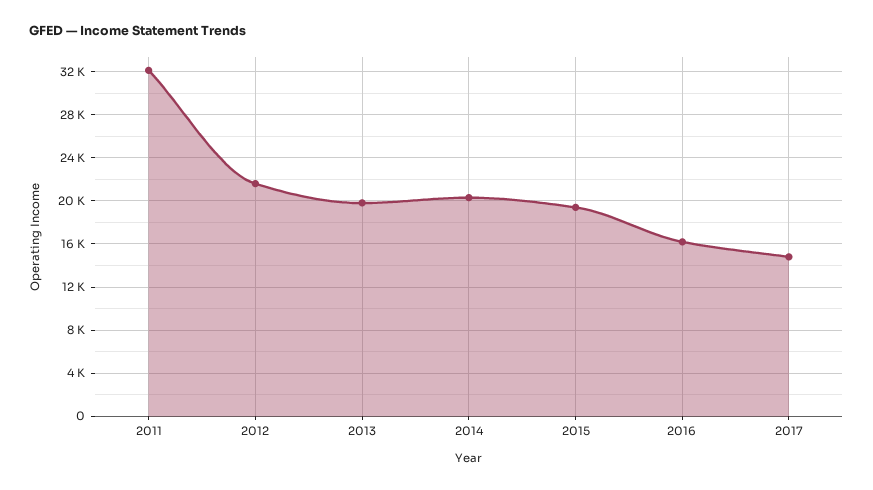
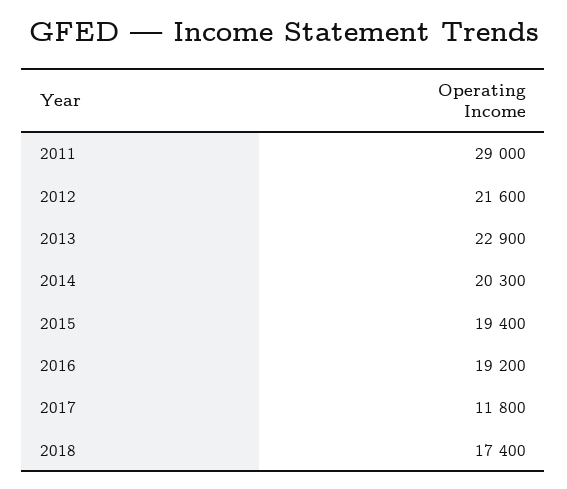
2011: 32000 -> 29000
2013: 20000 -> 22900
2016: 16000 -> 19200
2017: 15000 -> 11800
2018: none -> 17400

